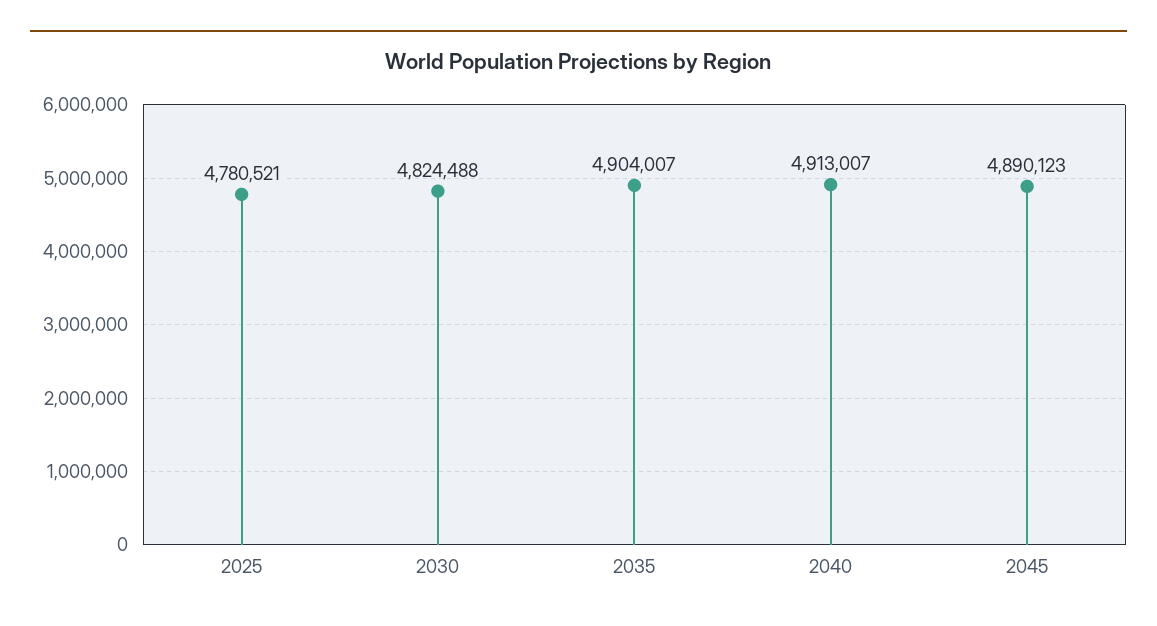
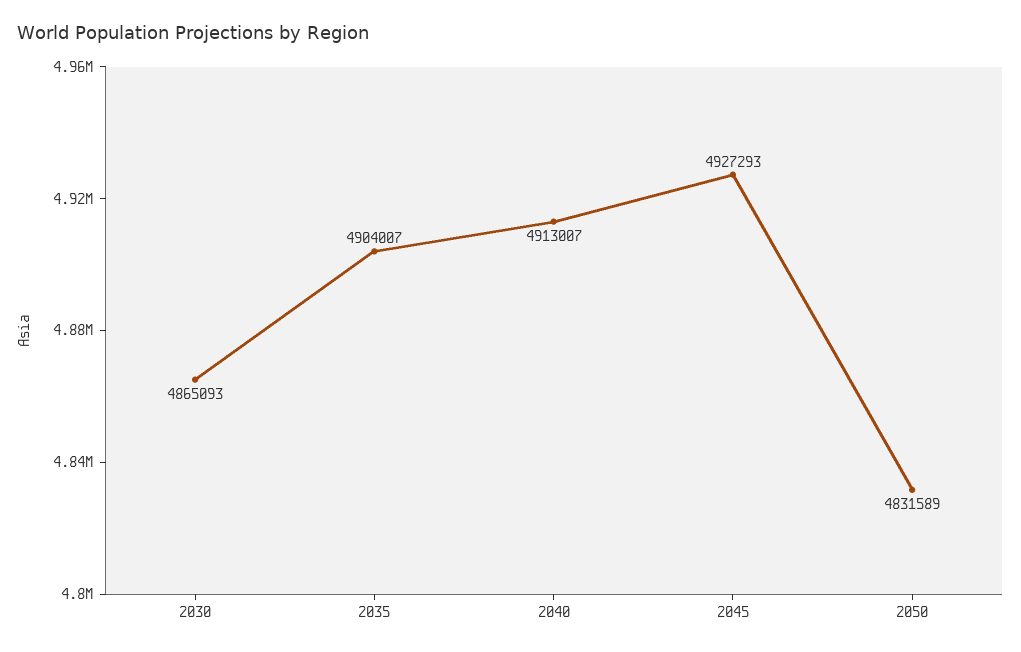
2025: 4780521 -> none
2030: 4824488 -> 4865093
2045: 4890123 -> 4927293
2050: none -> 4831589

